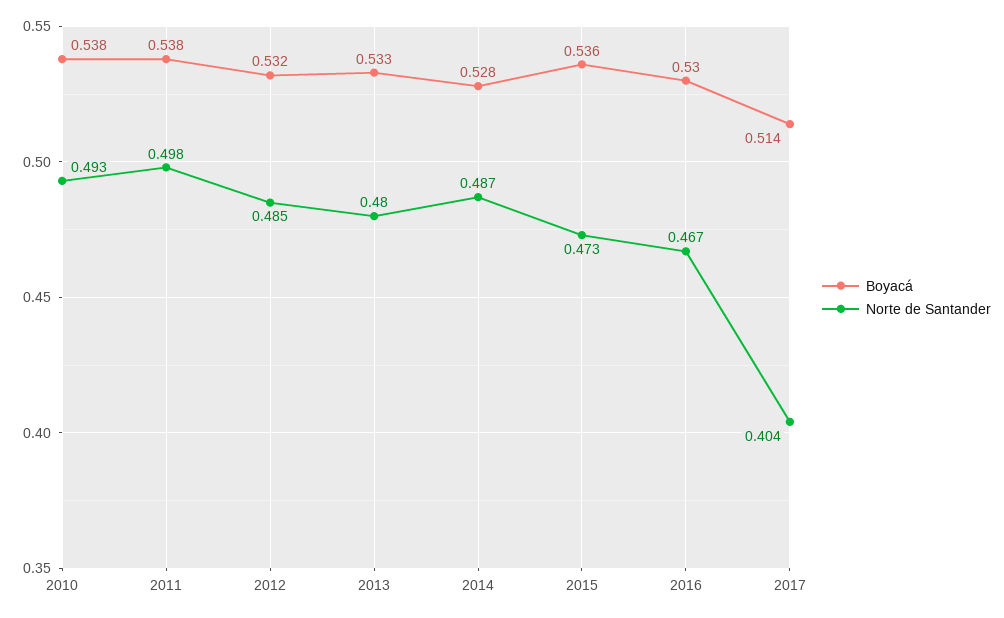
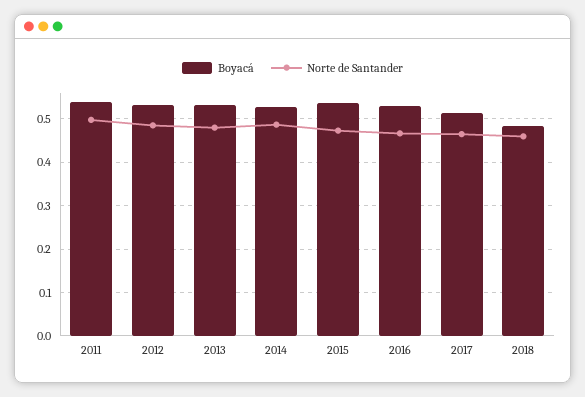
Boyacá, 2010: 0.538 -> none
Norte de Santander, 2010: 0.493 -> none
Norte de Santander, 2017: 0.404 -> 0.46
Boyacá, 2018: none -> 0.48
Norte de Santander, 2018: none -> 0.46

